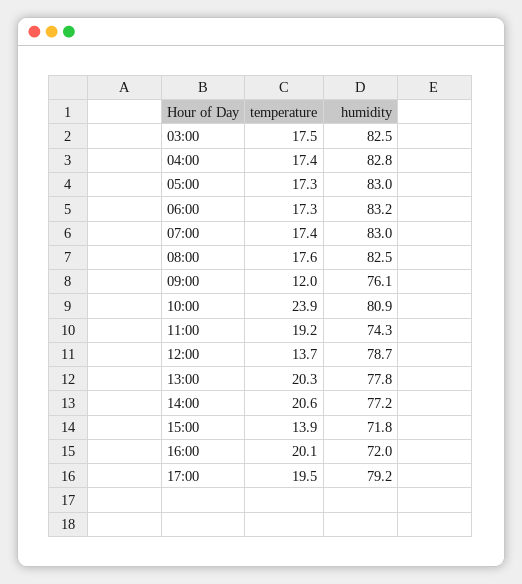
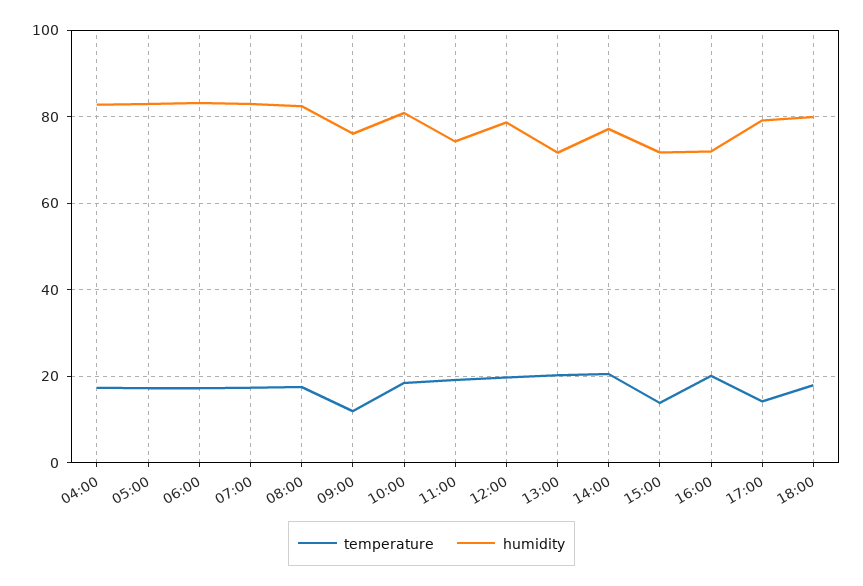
temperature, 03:00: 17.5 -> none
humidity, 03:00: 82.5 -> none
temperature, 10:00: 23.9 -> 18
temperature, 12:00: 13.7 -> 20
humidity, 13:00: 77.8 -> 72
temperature, 17:00: 19.5 -> 14
temperature, 18:00: none -> 18
humidity, 18:00: none -> 80

